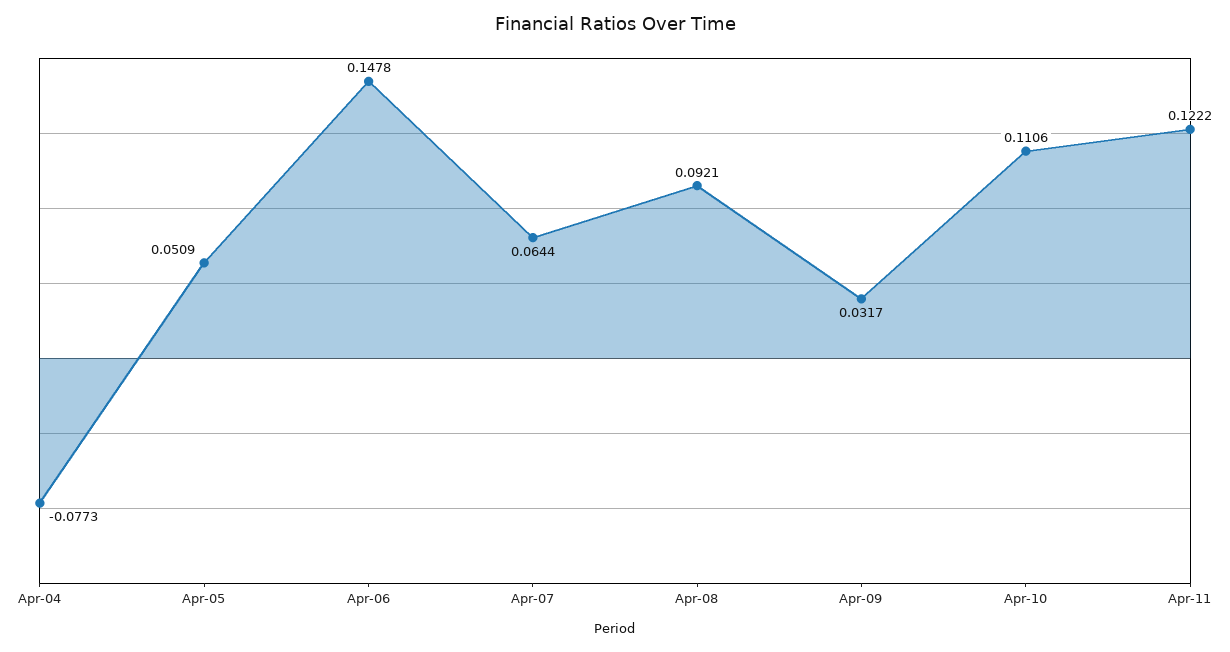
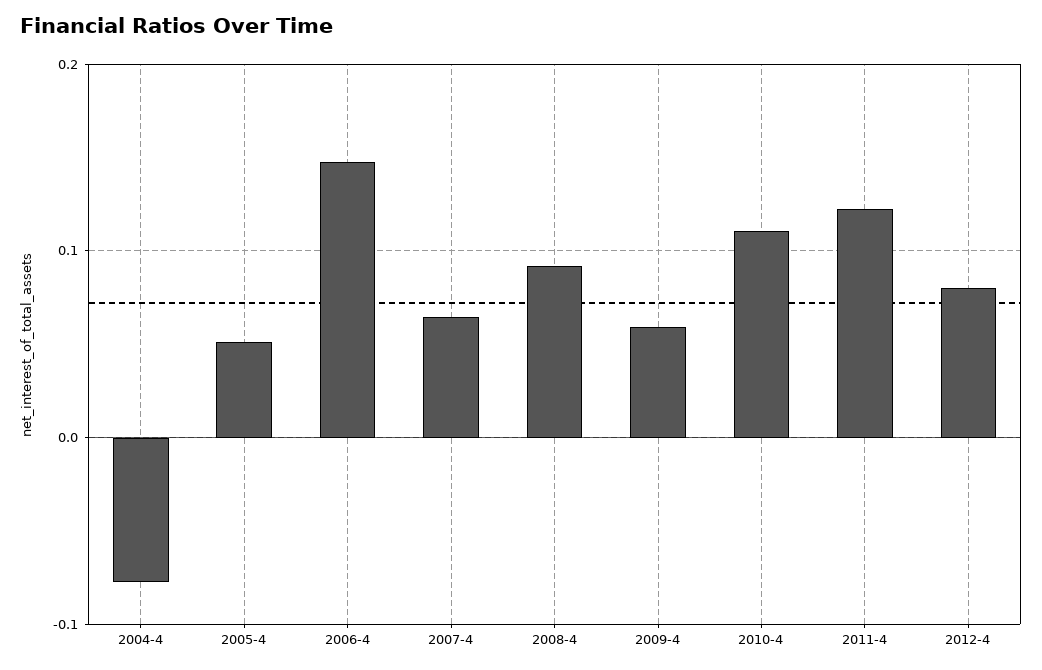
Apr-09: 0.0317 -> 0.06
2012-4: none -> 0.08

